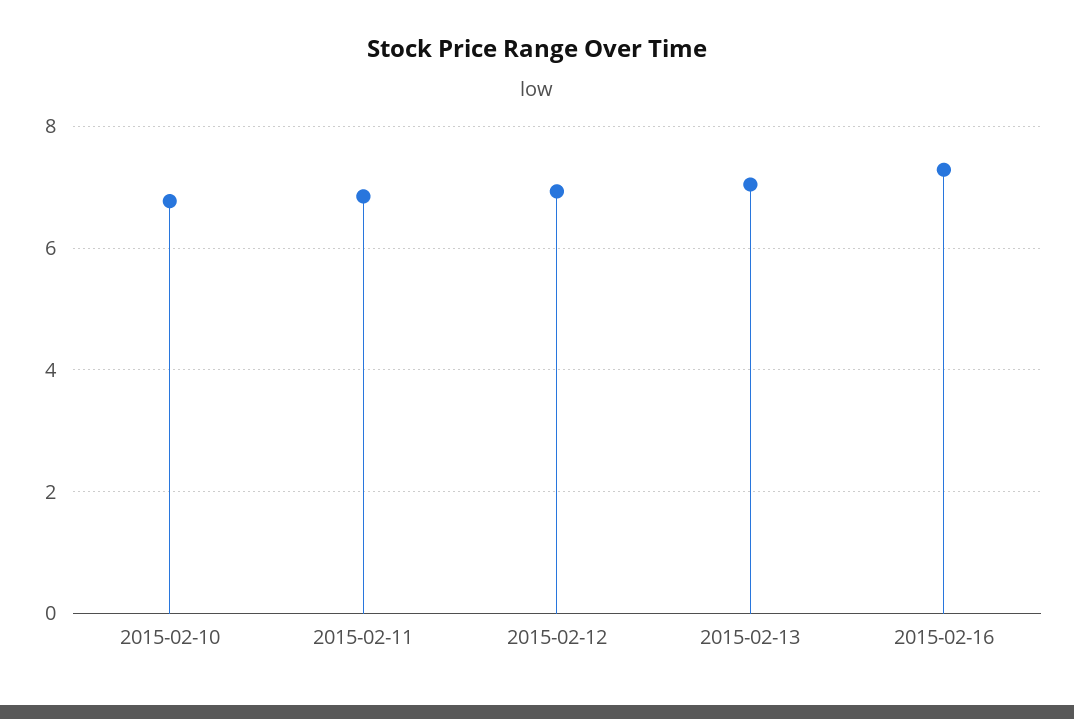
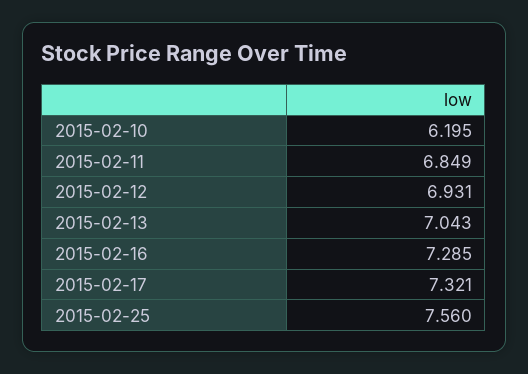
2015-02-10: 6.8 -> 6.195
2015-02-17: none -> 7.321
2015-02-25: none -> 7.56

